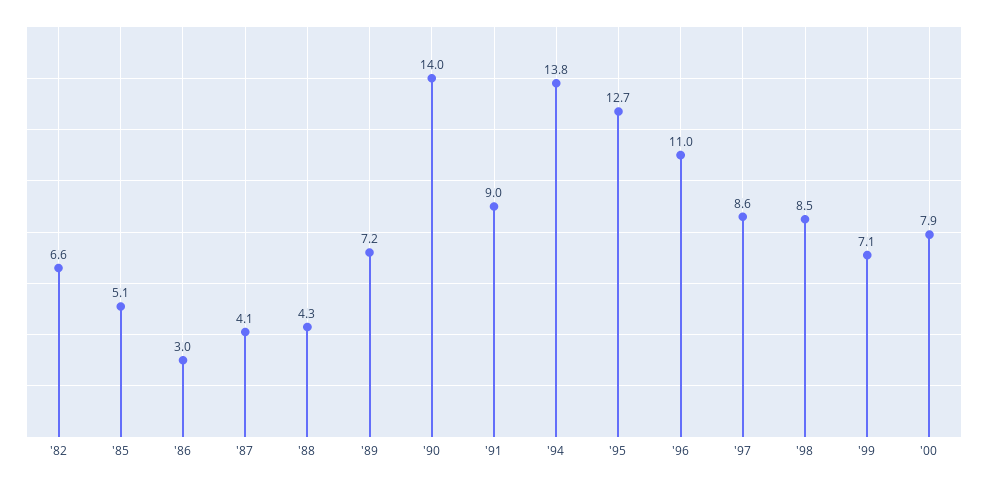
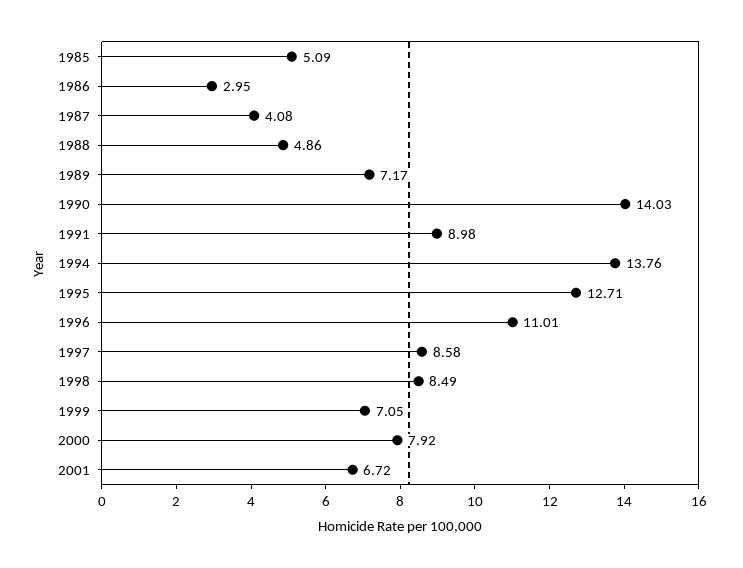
'82: 6.6 -> none
'88: 4.3 -> 4.86
2001: none -> 6.72

